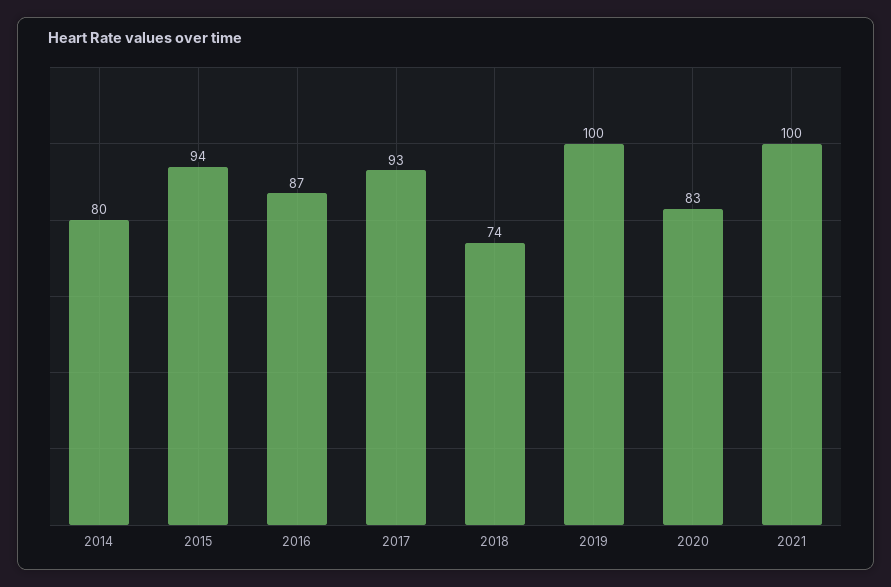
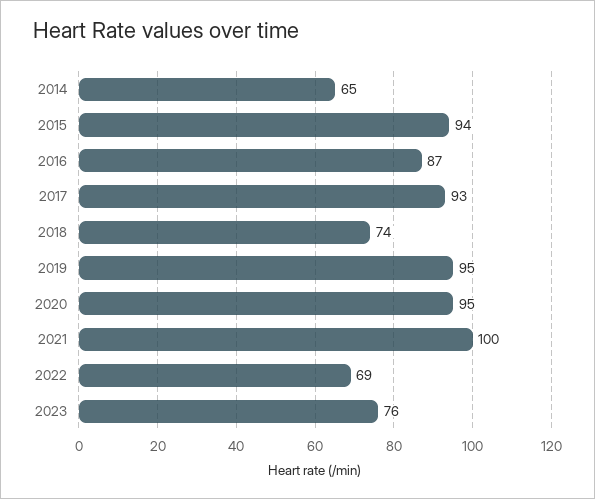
2014: 80 -> 65
2019: 100 -> 95
2020: 83 -> 95
2022: none -> 69
2023: none -> 76

